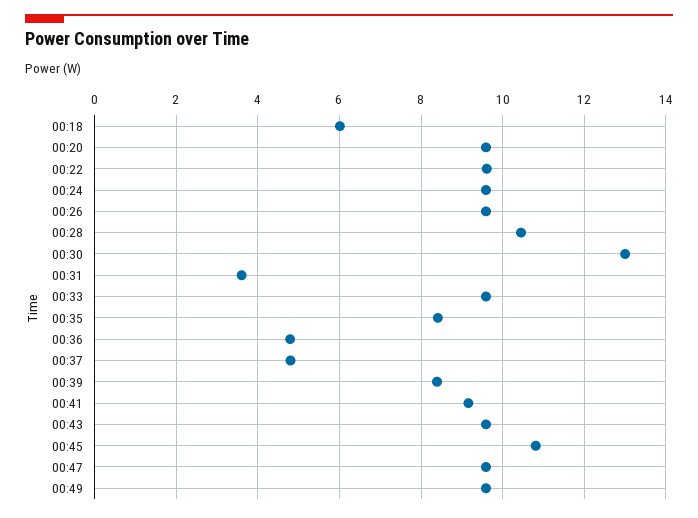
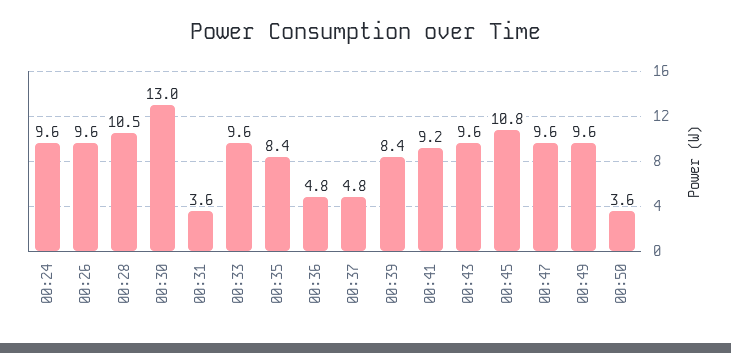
00:18: 6 -> none
00:20: 9.6 -> none
00:22: 9.6 -> none
00:50: none -> 3.6

